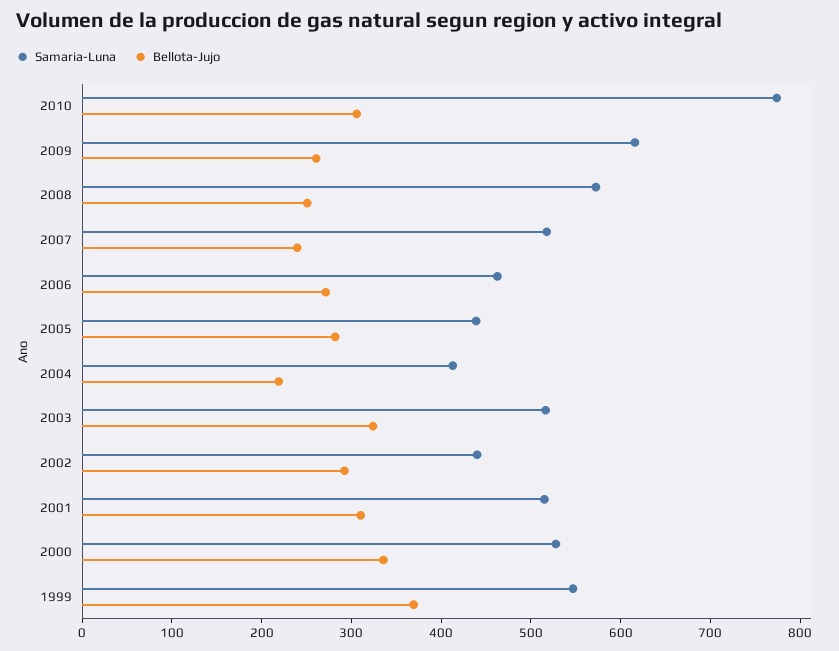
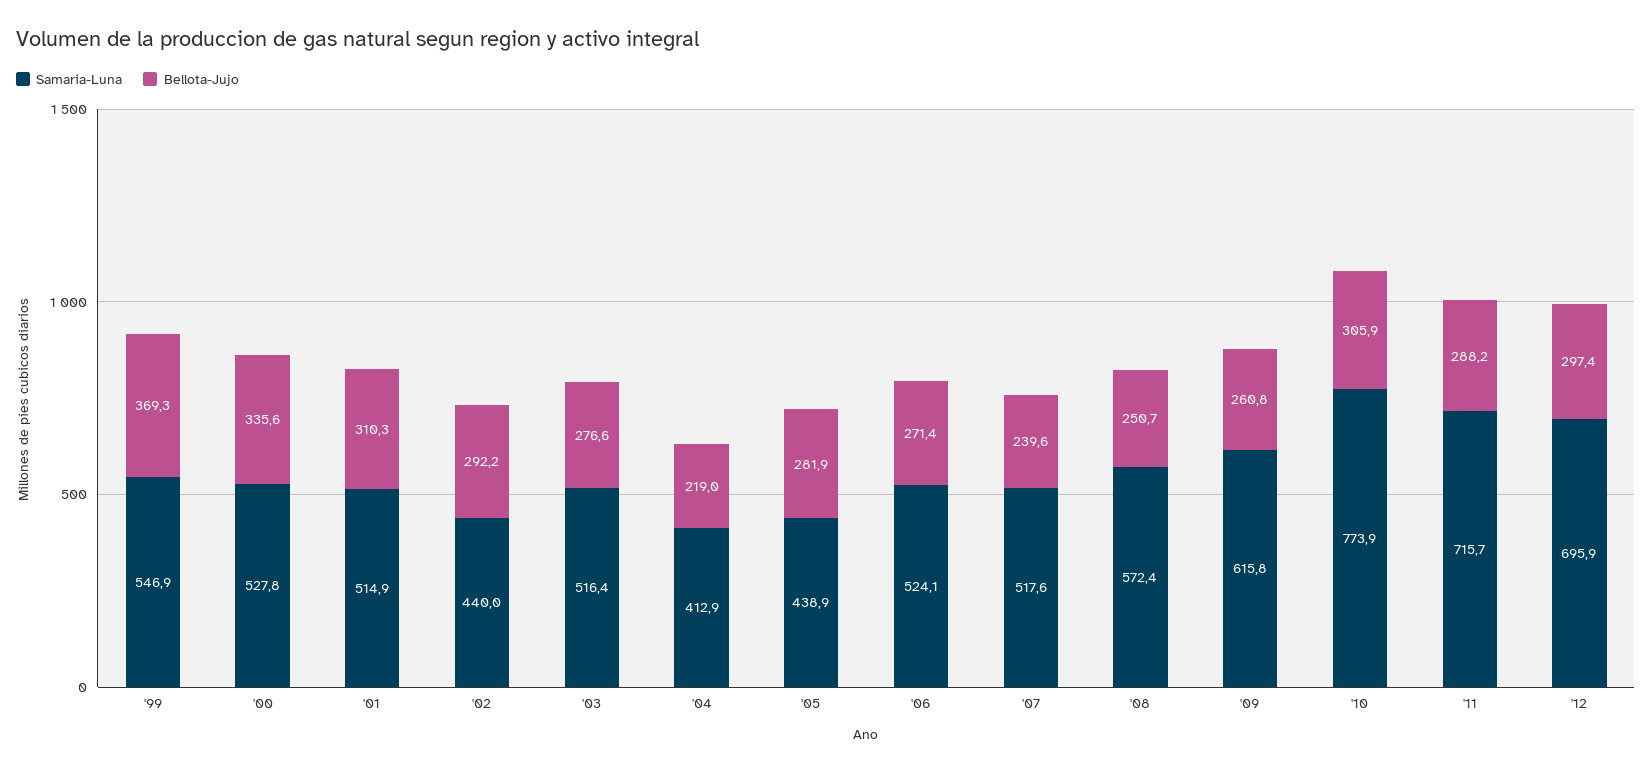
Samaria-Luna, 2006: 460 -> 524.1
Bellota-Jujo, 2003: 320 -> 276.6
Samaria-Luna, '11: none -> 715.7
Bellota-Jujo, '11: none -> 288.2
Samaria-Luna, '12: none -> 695.9
Bellota-Jujo, '12: none -> 297.4

